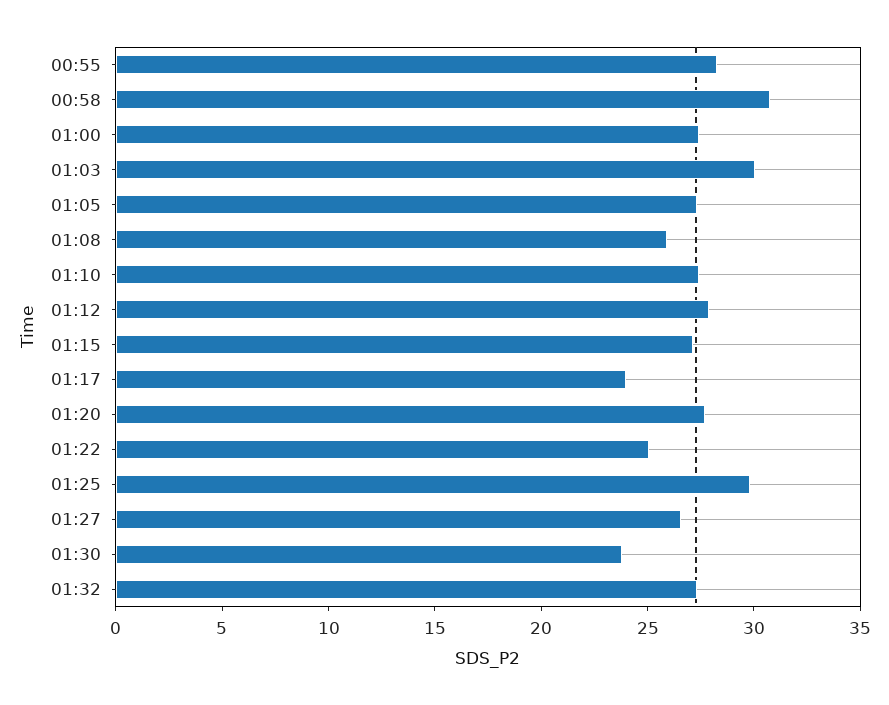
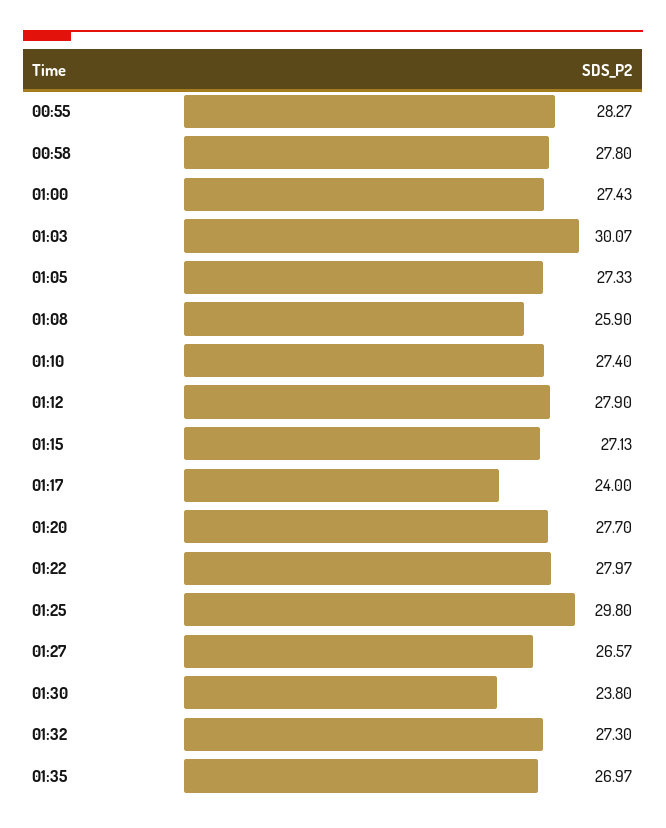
00:58: 31 -> 27.8
01:22: 25 -> 27.97
01:35: none -> 26.97

